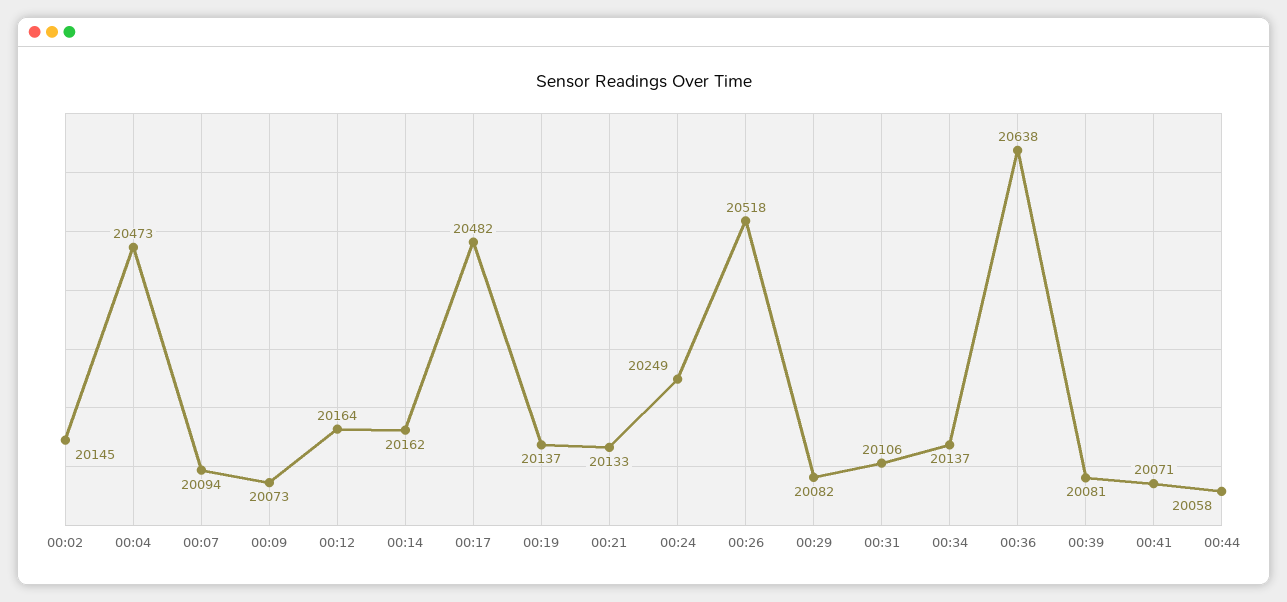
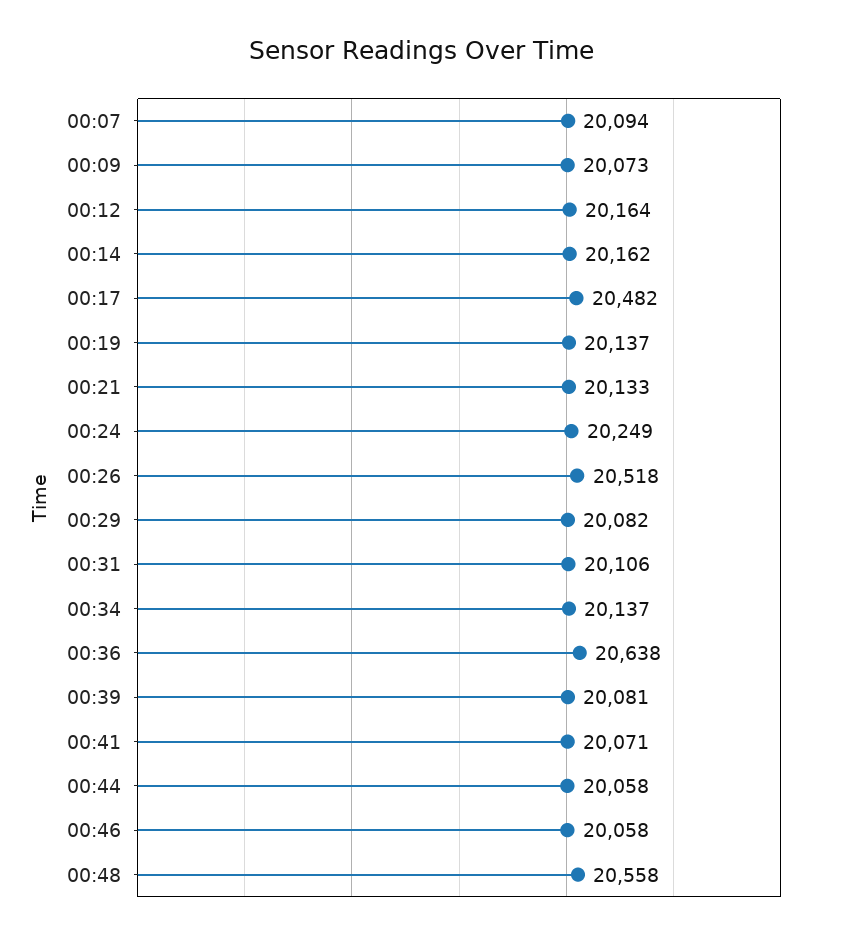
00:02: 20145 -> none
00:04: 20473 -> none
00:46: none -> 20058
00:48: none -> 20558

